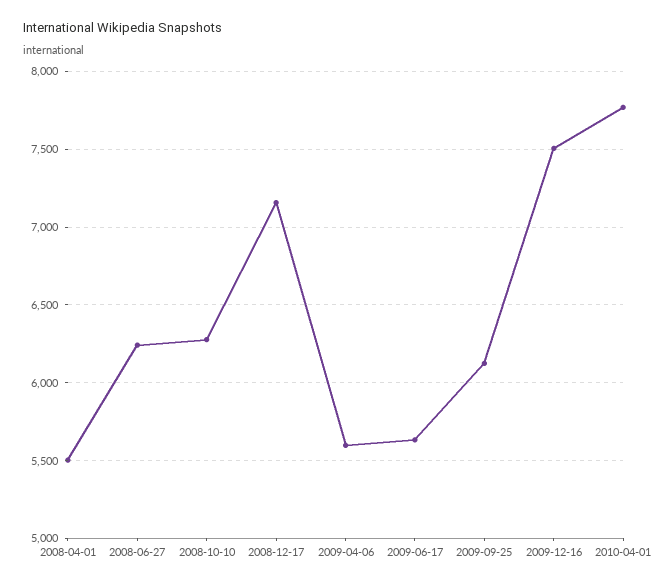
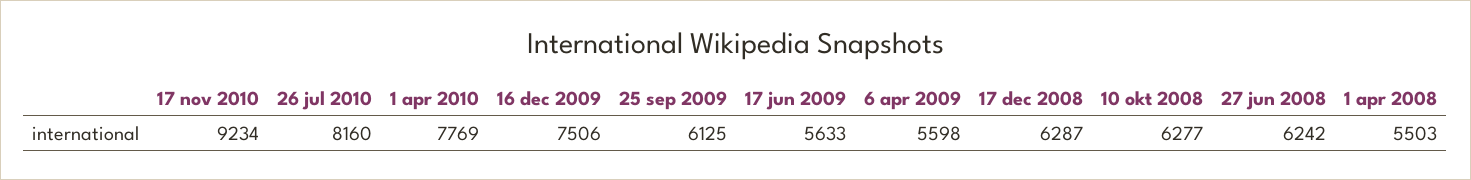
2008-12-17: 7150 -> 6287
17 nov 2010: none -> 9234
26 jul 2010: none -> 8160

